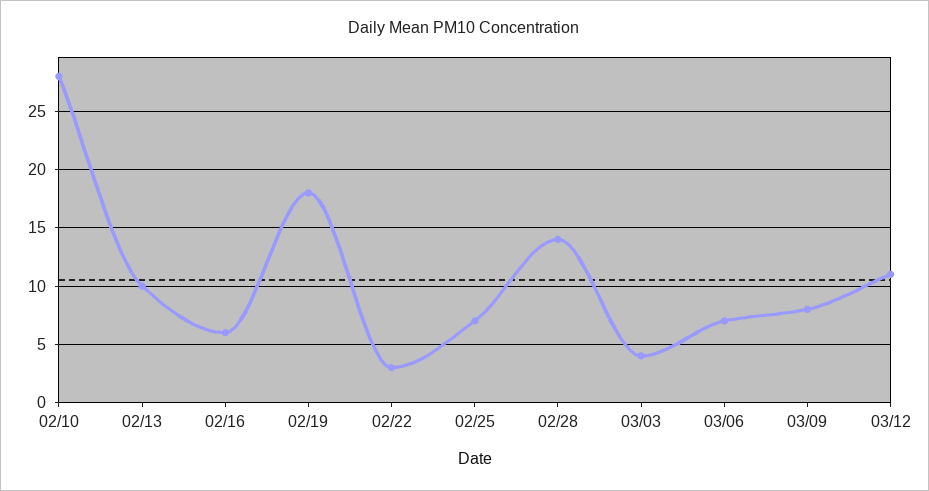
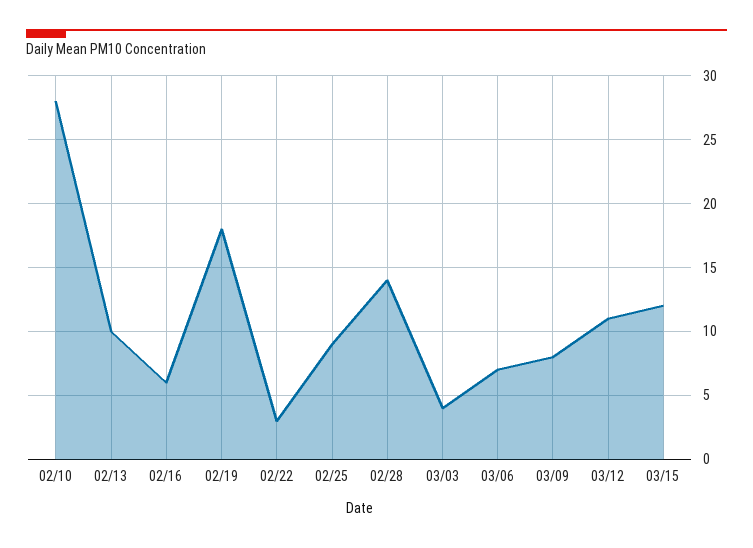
02/25: 7 -> 9
03/15: none -> 12

